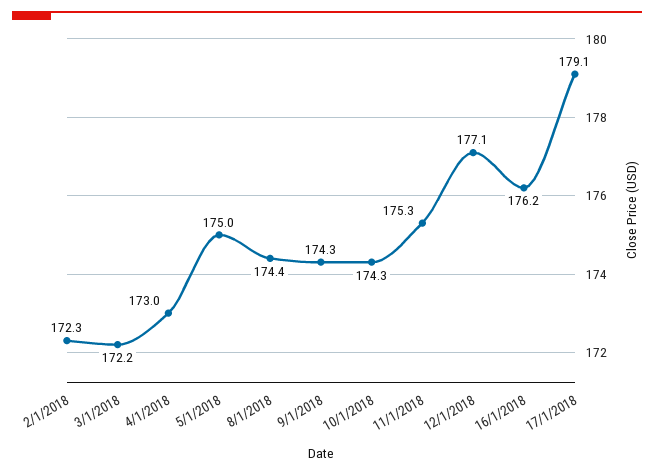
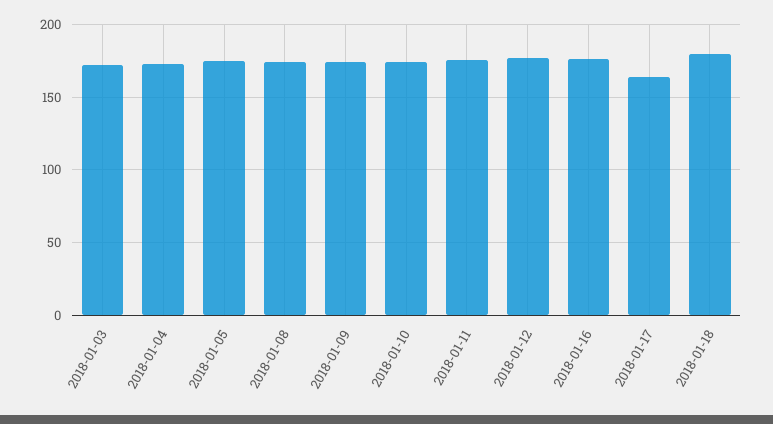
2/1/2018: 172.3 -> none
17/1/2018: 179.1 -> 165
2018-01-18: none -> 180

